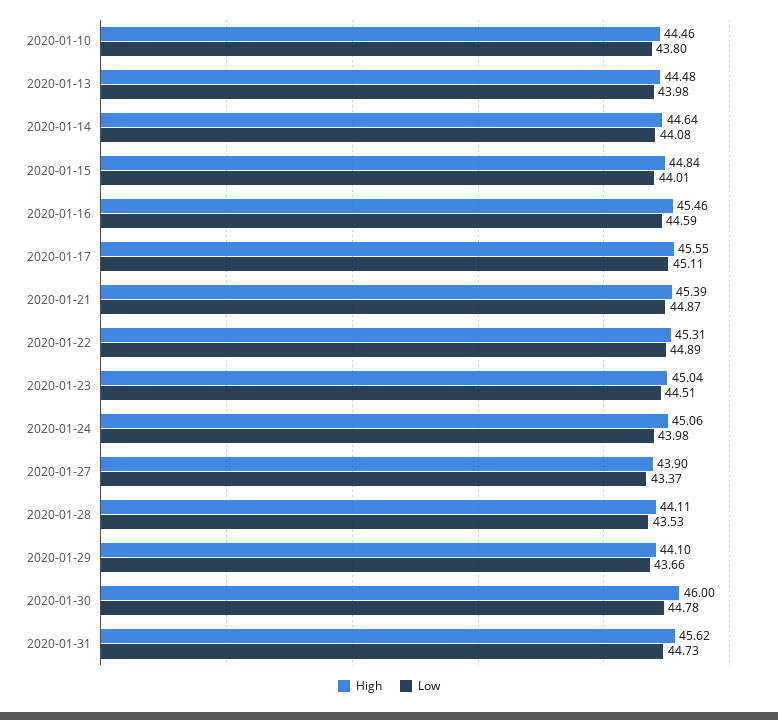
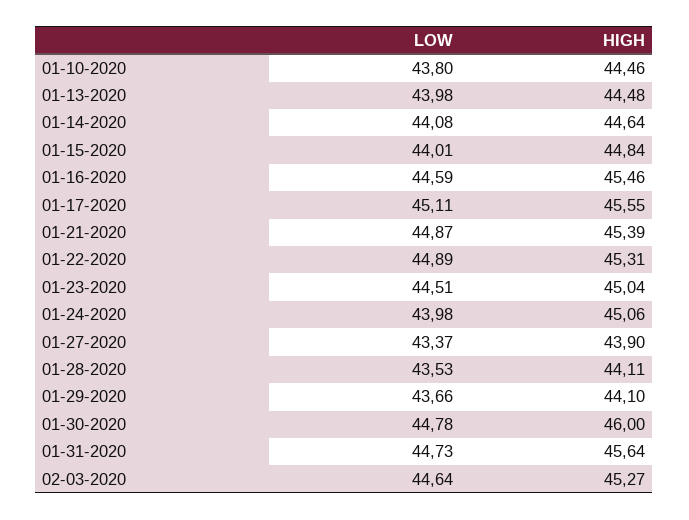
High, 2020-01-31: 45.62 -> 45.64
Low, 02-03-2020: none -> 44.64
High, 02-03-2020: none -> 45.27

